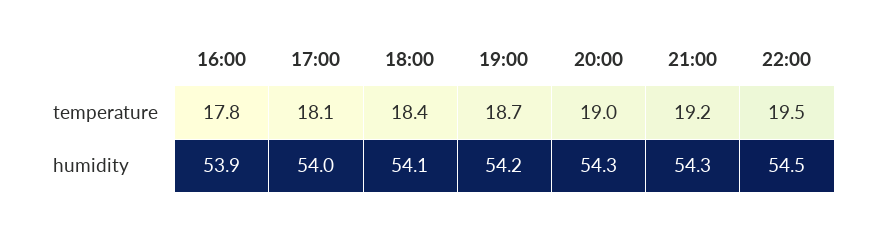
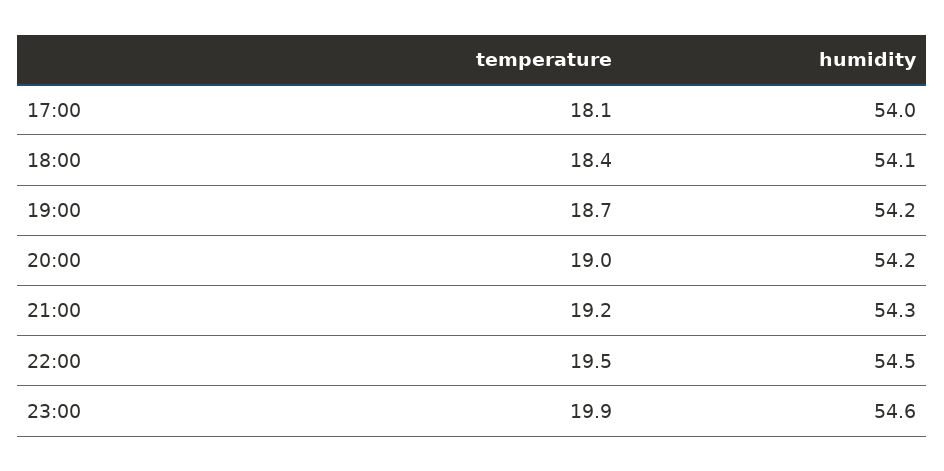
16:00, temperature: 17.8 -> none
16:00, humidity: 53.9 -> none
20:00, humidity: 54.3 -> 54.2
23:00, temperature: none -> 19.9
23:00, humidity: none -> 54.6

